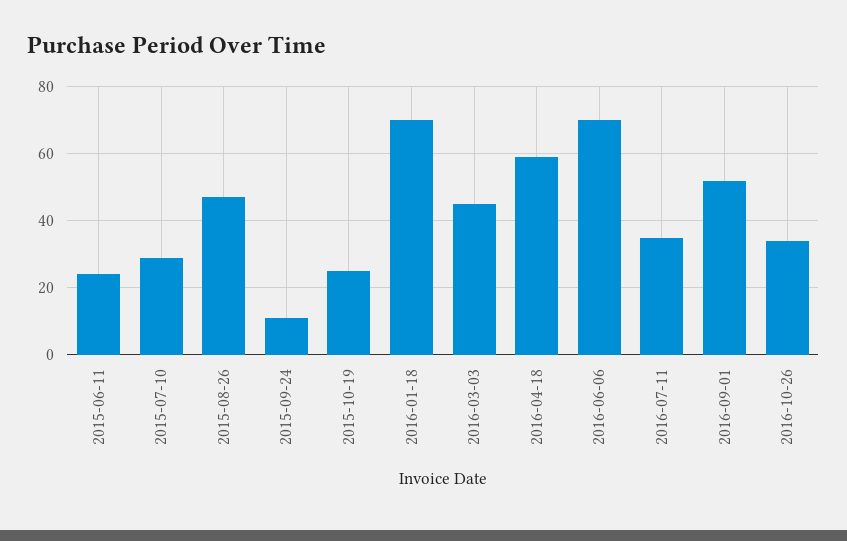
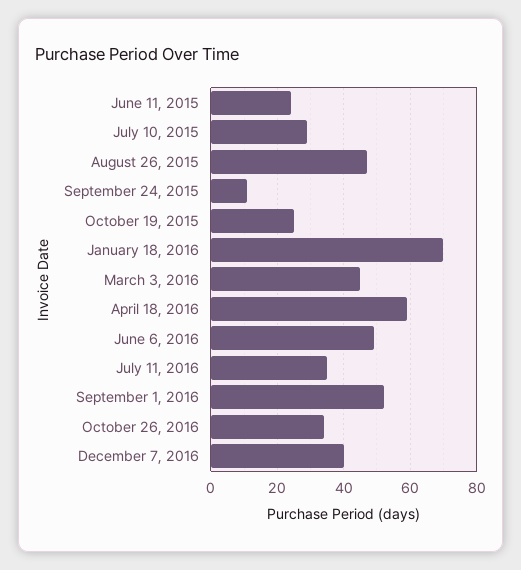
2016-06-06: 70 -> 50
December 7, 2016: none -> 40

